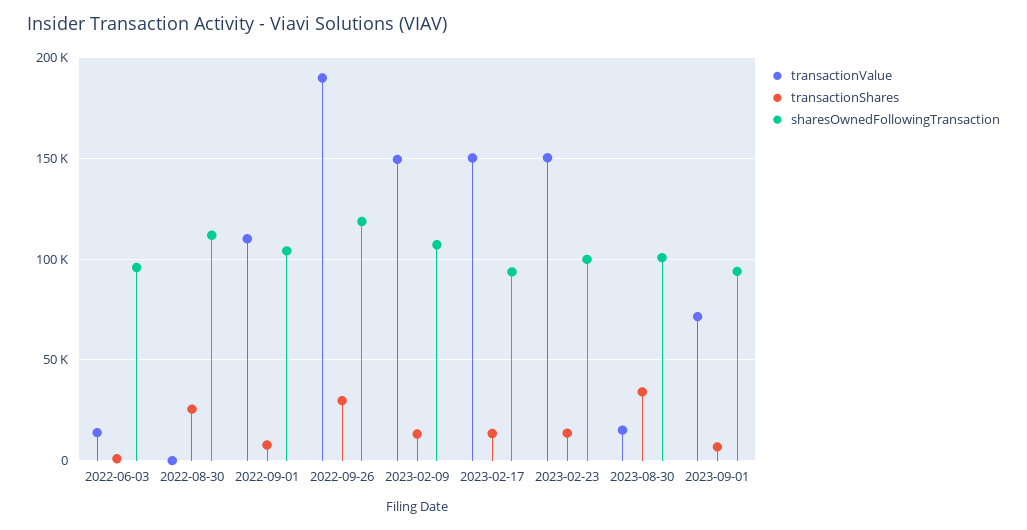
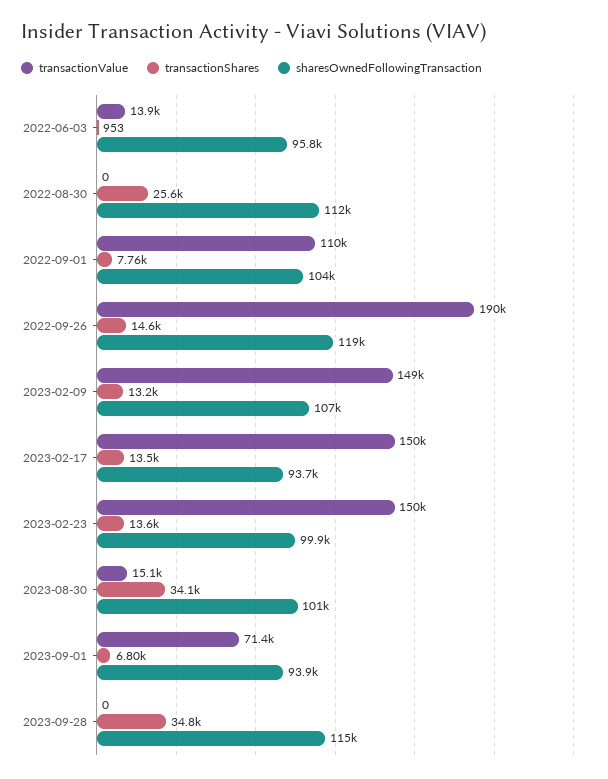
transactionShares, 2022-09-26: 30000 -> 14600
transactionValue, 2023-09-28: none -> 0
transactionShares, 2023-09-28: none -> 34800
sharesOwnedFollowingTransaction, 2023-09-28: none -> 115000

